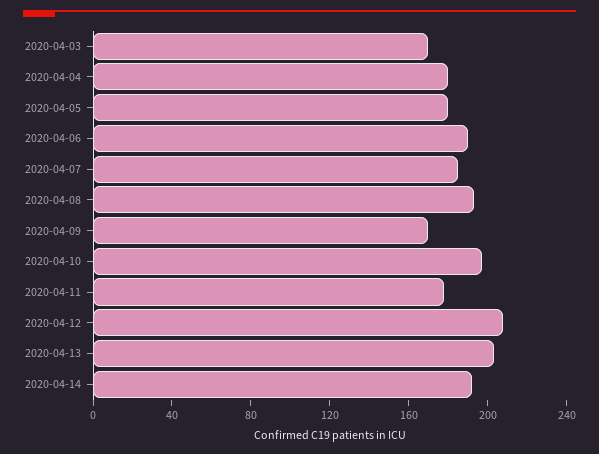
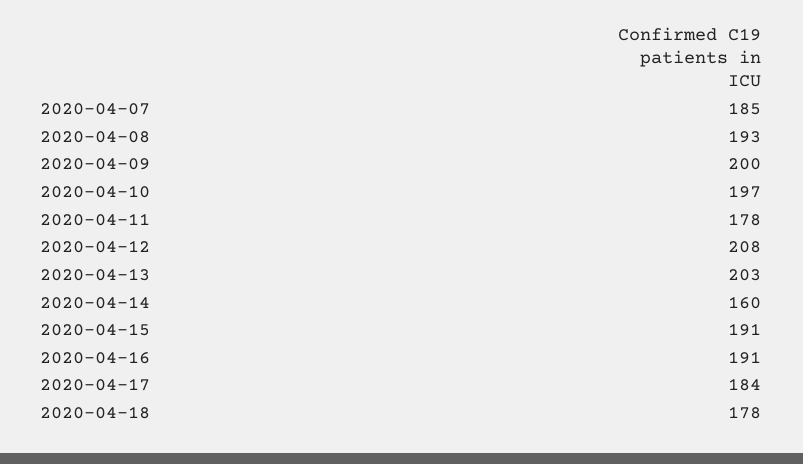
2020-04-03: 170 -> none
2020-04-04: 180 -> none
2020-04-05: 180 -> none
2020-04-06: 190 -> none
2020-04-09: 170 -> 200
2020-04-14: 190 -> 160
2020-04-15: none -> 191
2020-04-16: none -> 191
2020-04-17: none -> 184
2020-04-18: none -> 178

